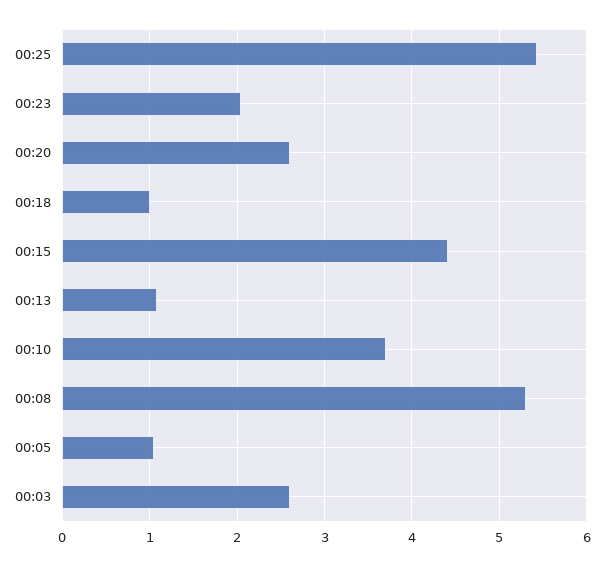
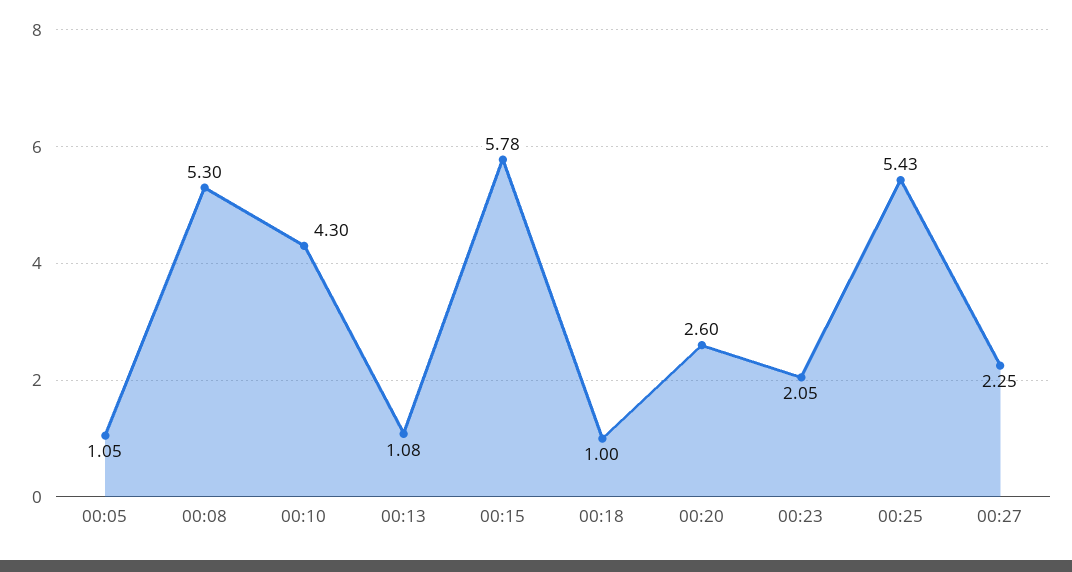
00:15: 4.4 -> 5.78
00:10: 3.7 -> 4.3
00:03: 2.6 -> none
00:27: none -> 2.25

